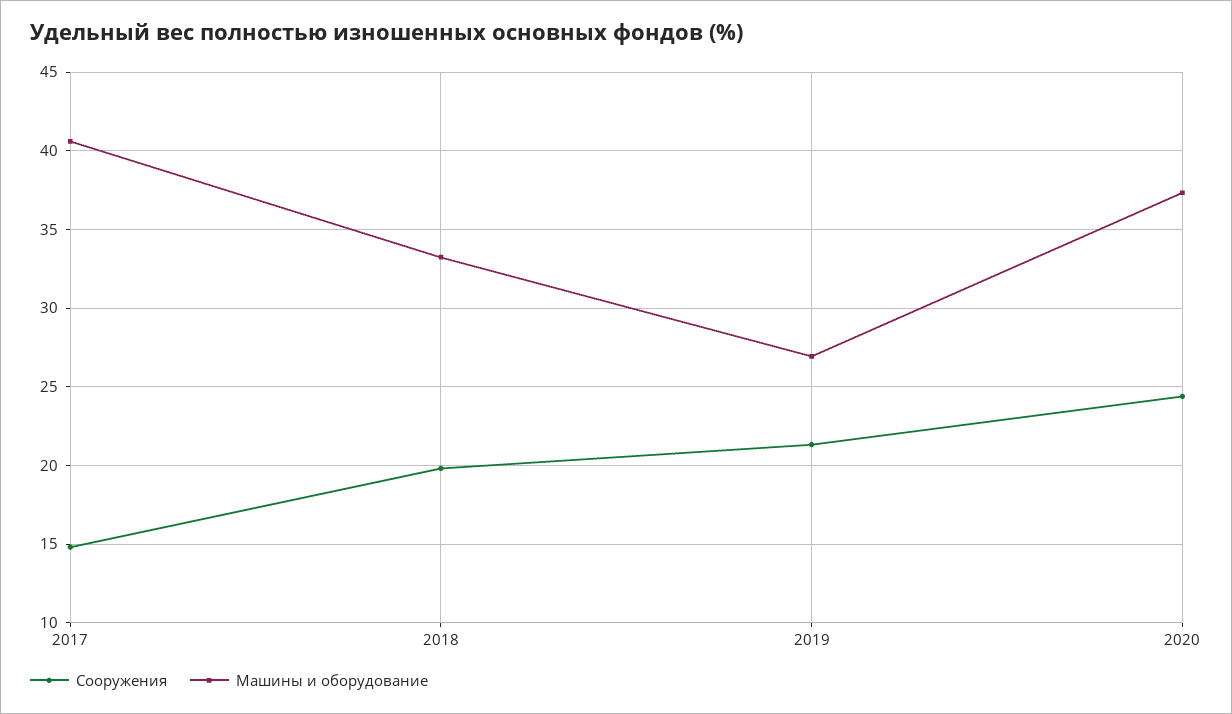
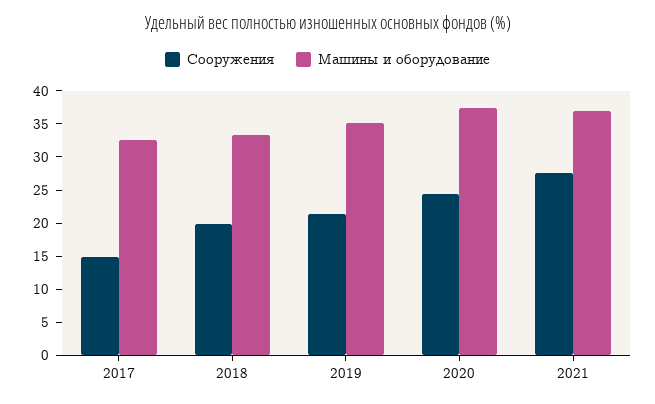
Машины и оборудование, 2017: 40.5 -> 32.5
Машины и оборудование, 2019: 27 -> 35
Сооружения, 2021: none -> 27.5
Машины и оборудование, 2021: none -> 37.5

